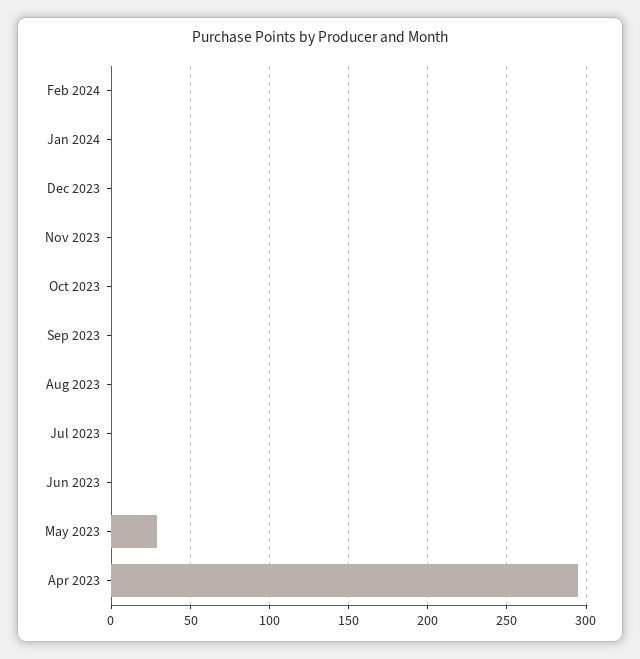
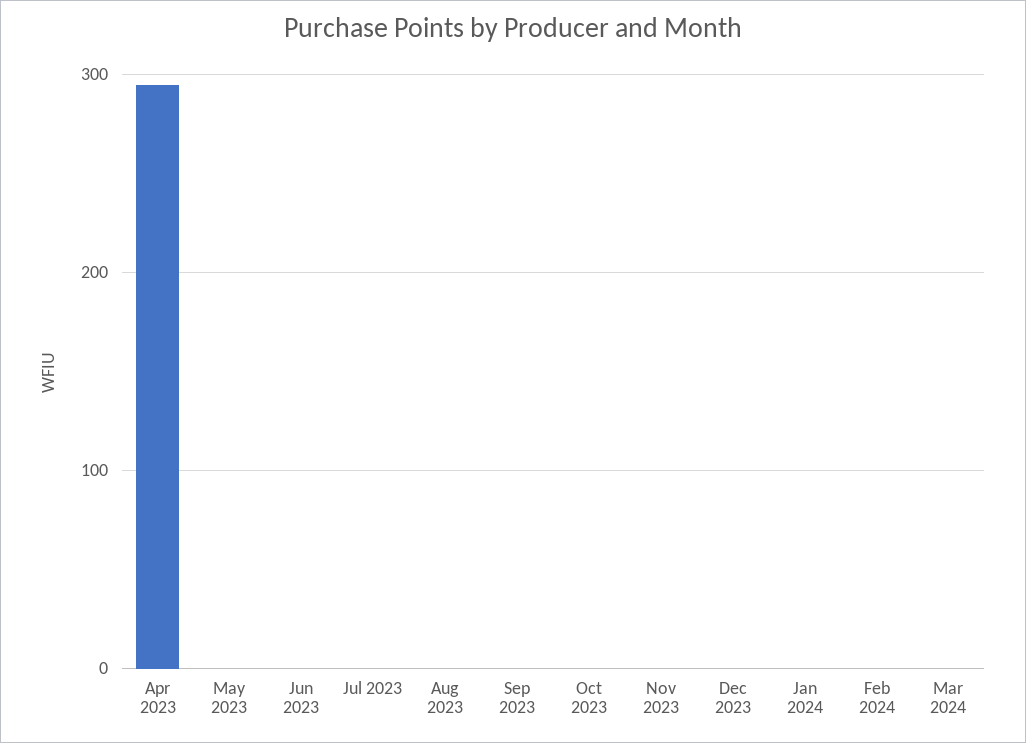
May 2023: 30 -> 0
Mar 2024: none -> 0

